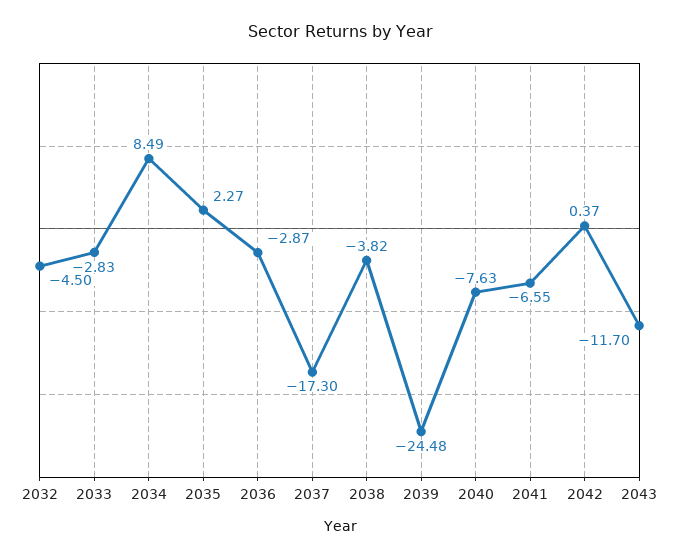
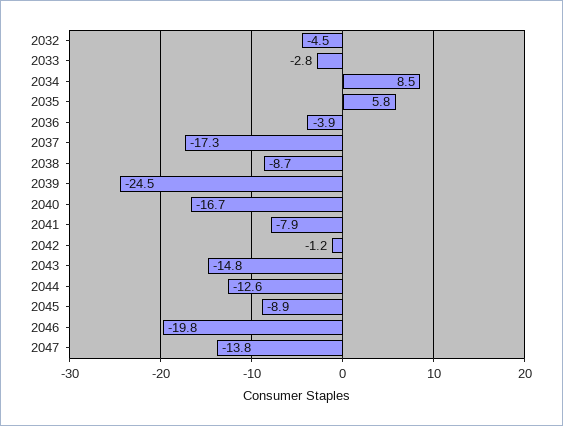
2035: 2.27 -> 5.8
2036: -2.87 -> -3.9
2038: -3.82 -> -8.7
2040: -7.63 -> -16.7
2041: -6.55 -> -7.9
2042: 0.37 -> -1.2
2043: -11.7 -> -14.8
2044: none -> -12.6
2045: none -> -8.9
2046: none -> -19.8
2047: none -> -13.8

